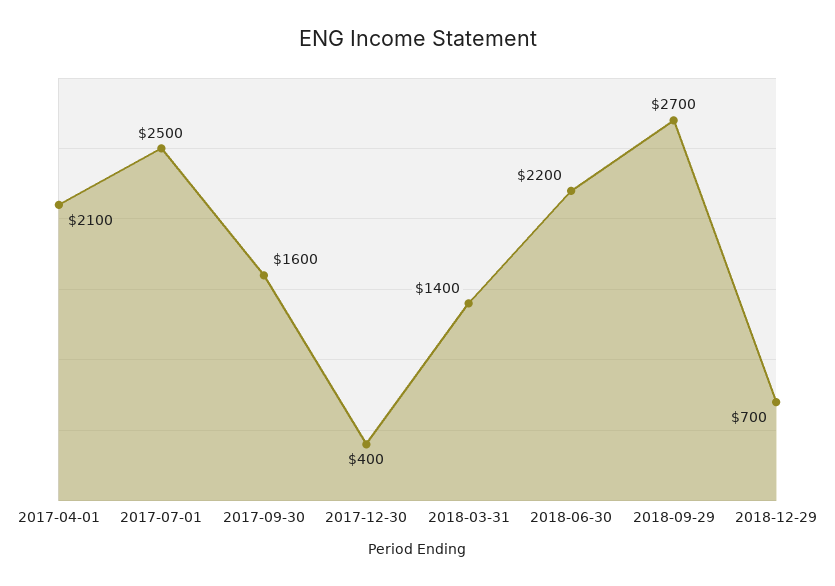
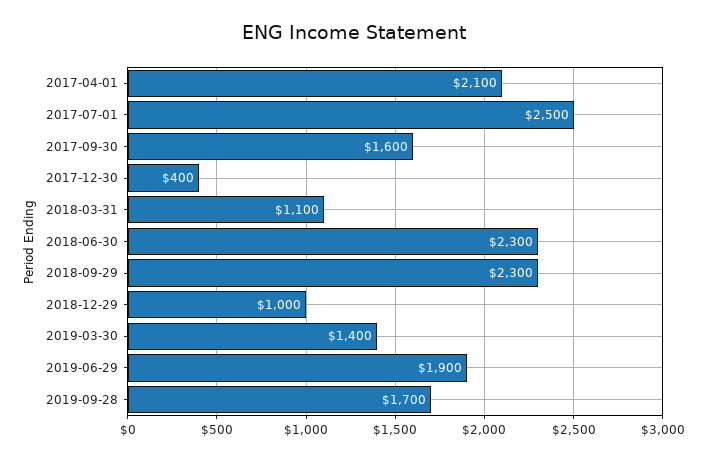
2018-03-31: 1400 -> 1100
2018-06-30: 2200 -> 2300
2018-09-29: 2700 -> 2300
2018-12-29: 700 -> 1000
2019-03-30: none -> 1400
2019-06-29: none -> 1900
2019-09-28: none -> 1700

